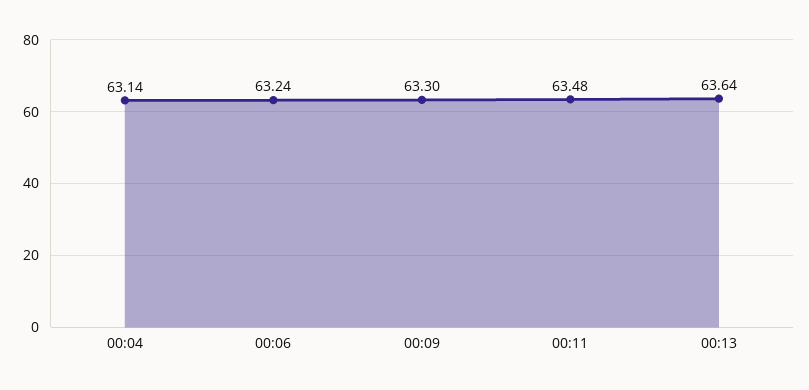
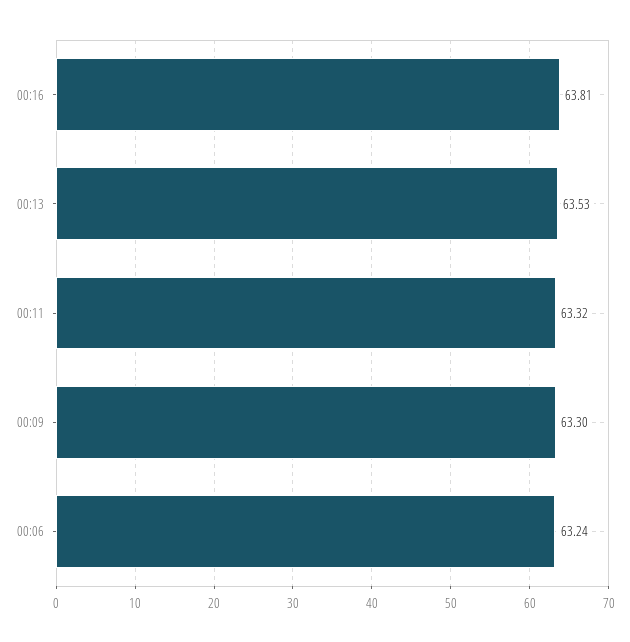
00:04: 63.14 -> none
00:11: 63.48 -> 63.32
00:13: 63.64 -> 63.53
00:16: none -> 63.81

